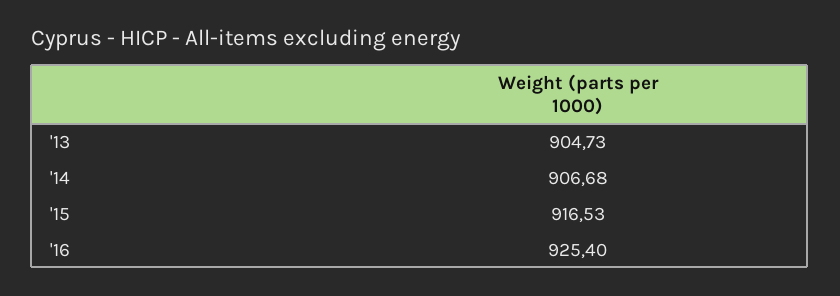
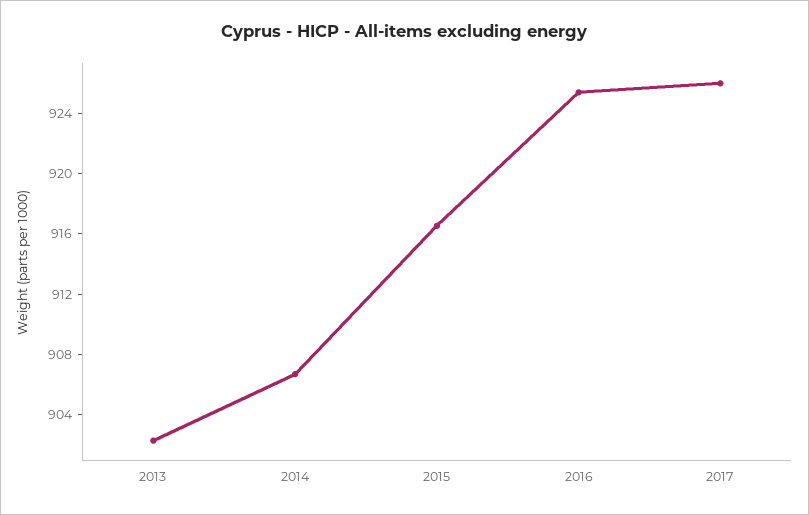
'13: 904.73 -> 902
2017: none -> 926

